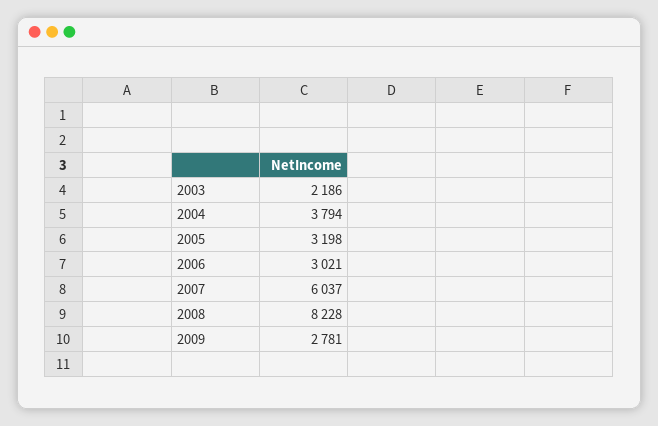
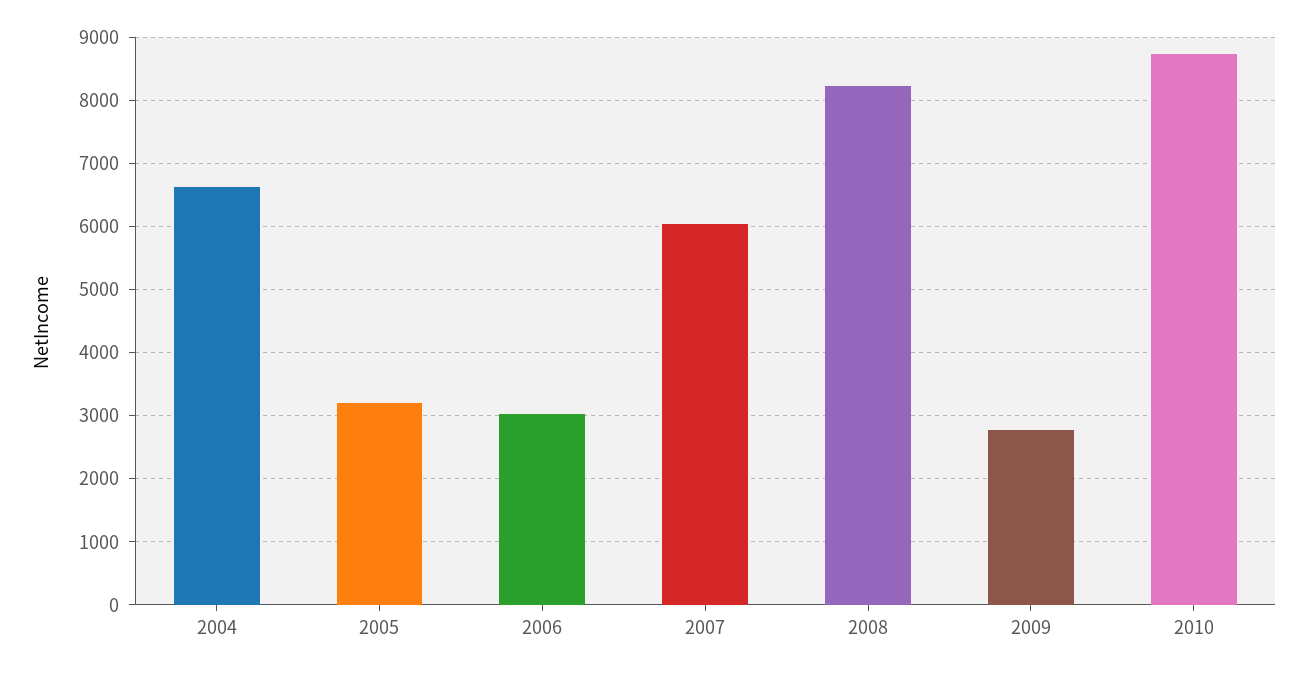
2003: 2186 -> none
2004: 3794 -> 6600
2010: none -> 8700

